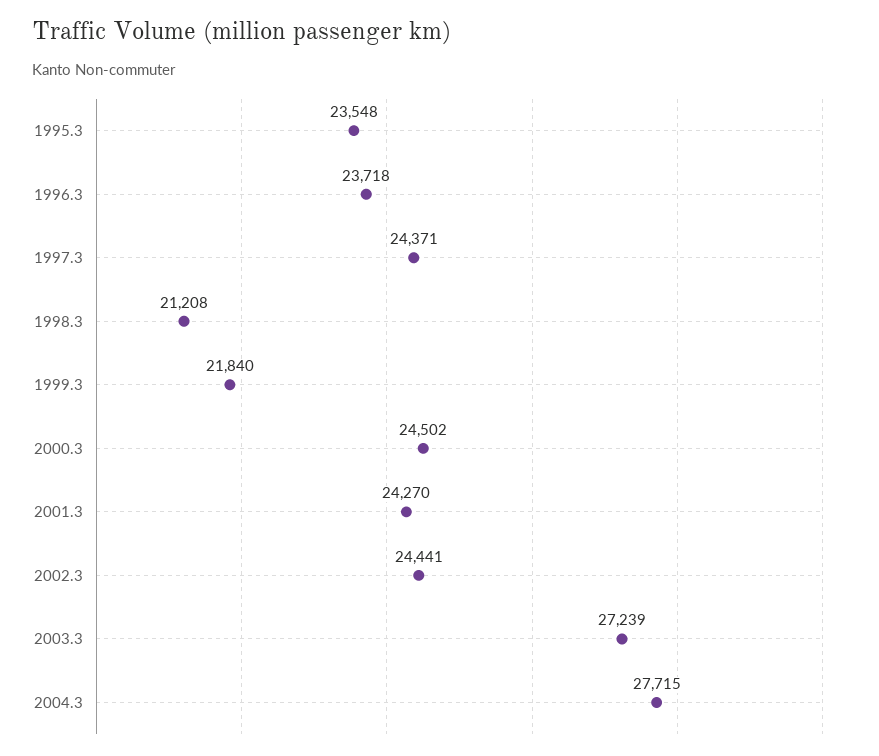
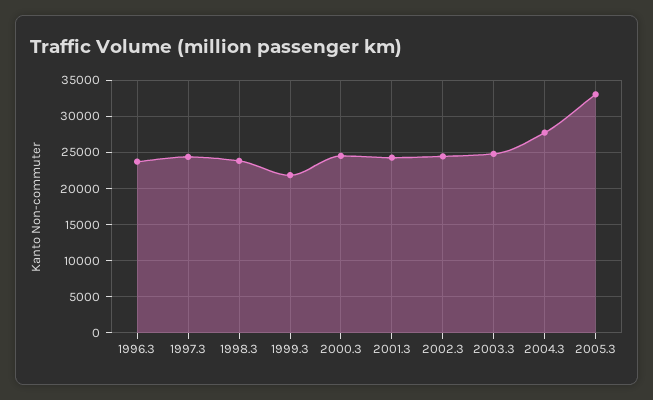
1995.3: 23548 -> none
1998.3: 21208 -> 24000
2003.3: 27239 -> 25000
2005.3: none -> 33000

